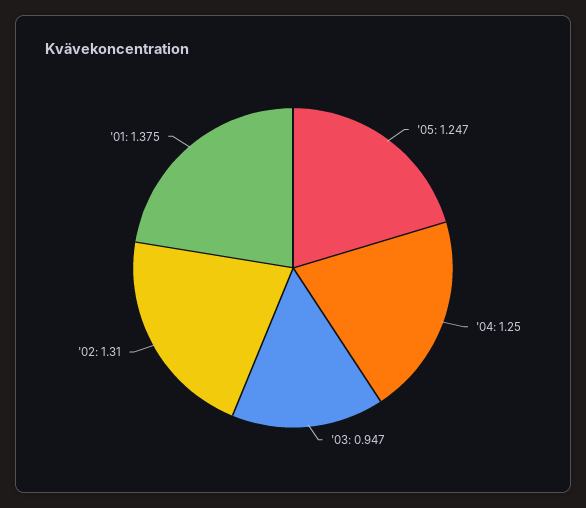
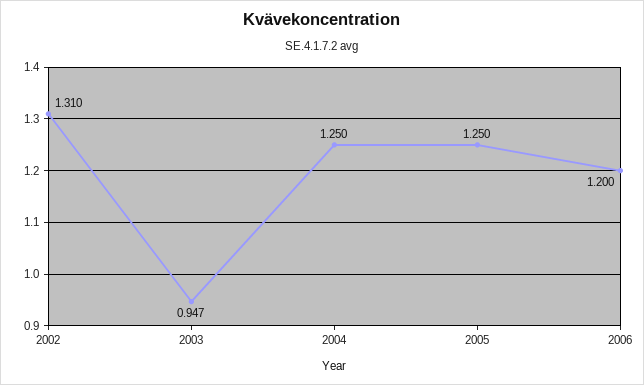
'05: 1.247 -> 1.25
'01: 1.375 -> none
2006: none -> 1.2

